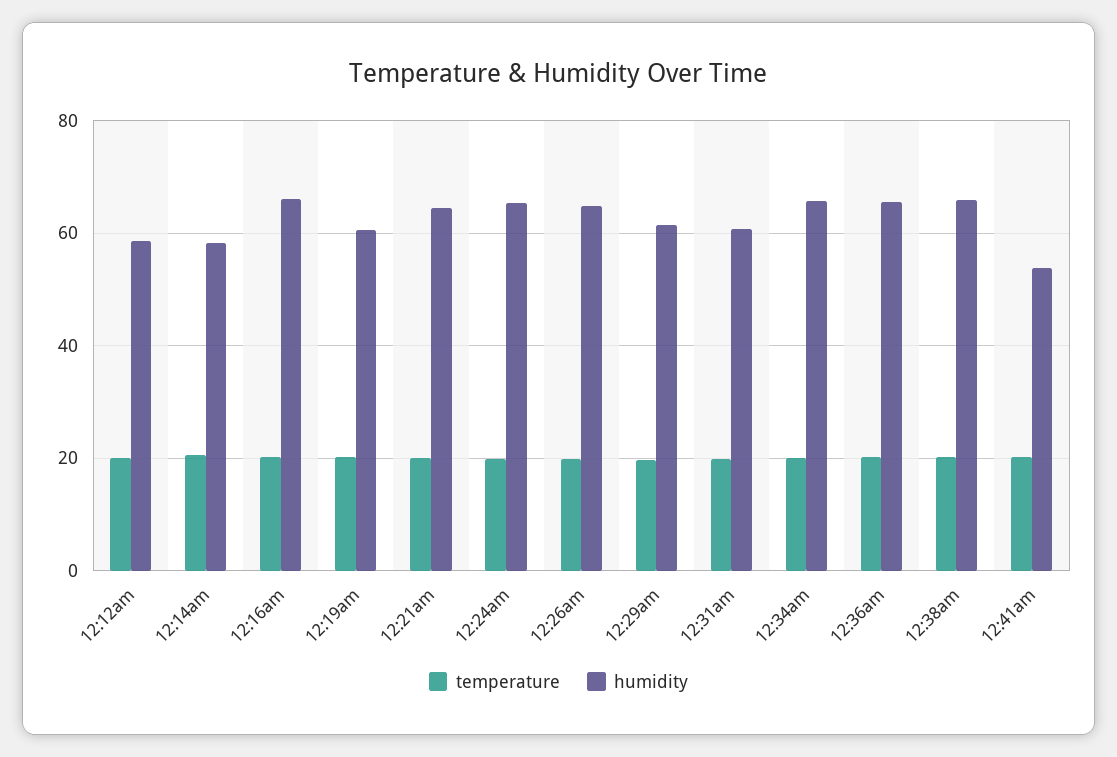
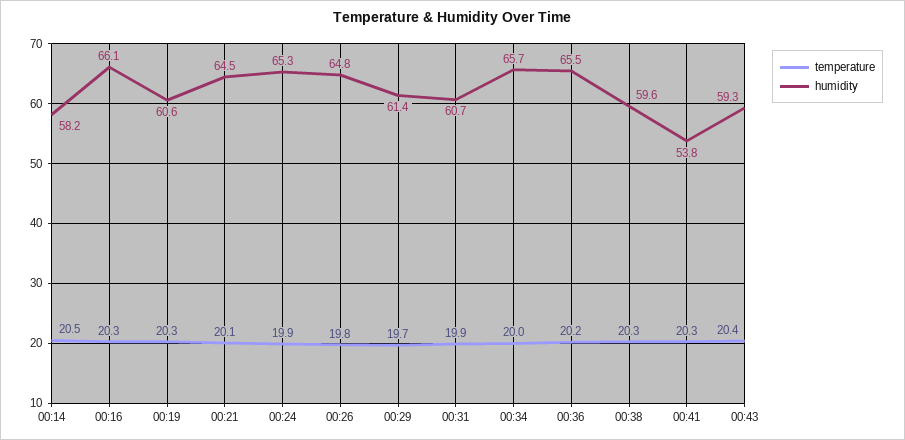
temperature, 12:12am: 20 -> none
humidity, 12:12am: 58 -> none
humidity, 12:38am: 66 -> 59.6
temperature, 00:43: none -> 20.4
humidity, 00:43: none -> 59.3

